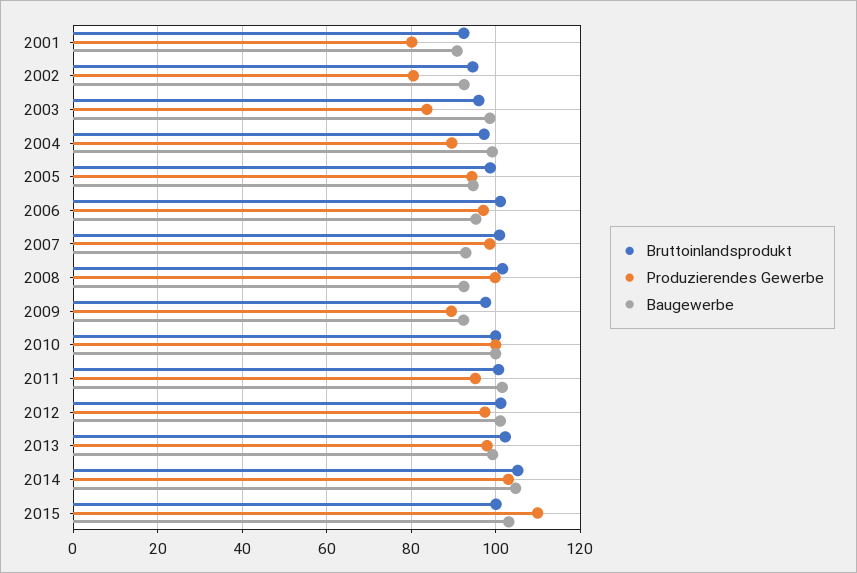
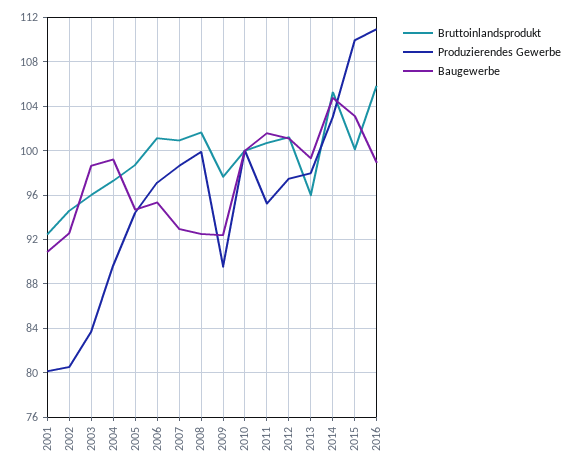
Bruttoinlandsprodukt, 2013: 102 -> 96
Bruttoinlandsprodukt, 2016: none -> 106
Produzierendes Gewerbe, 2016: none -> 111
Baugewerbe, 2016: none -> 99

